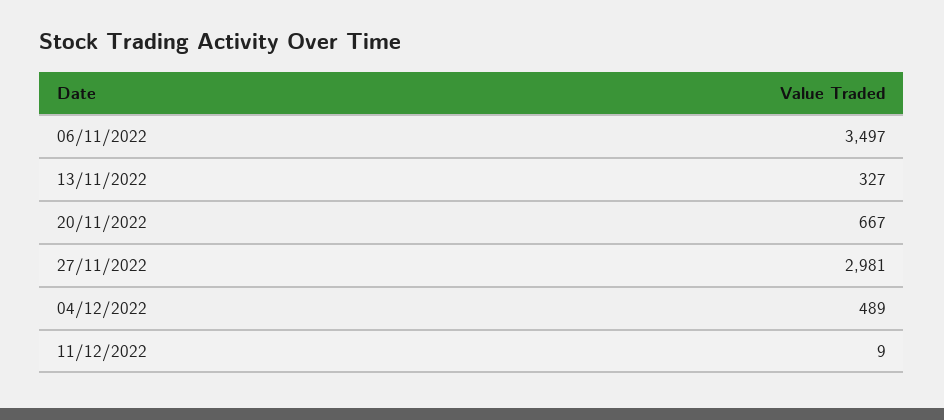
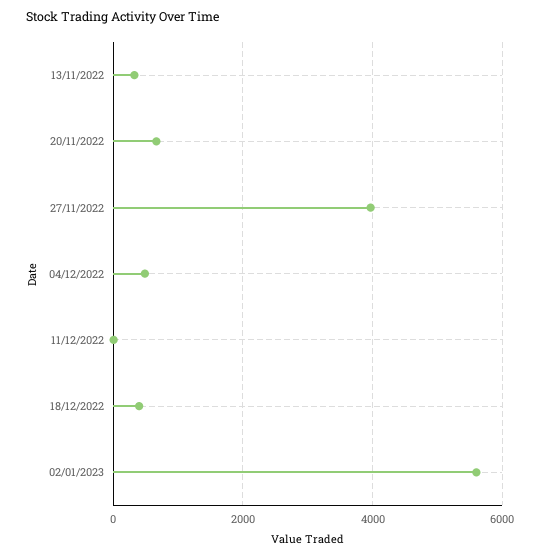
06/11/2022: 3497 -> none
27/11/2022: 2981 -> 4000
18/12/2022: none -> 400
02/01/2023: none -> 5600

